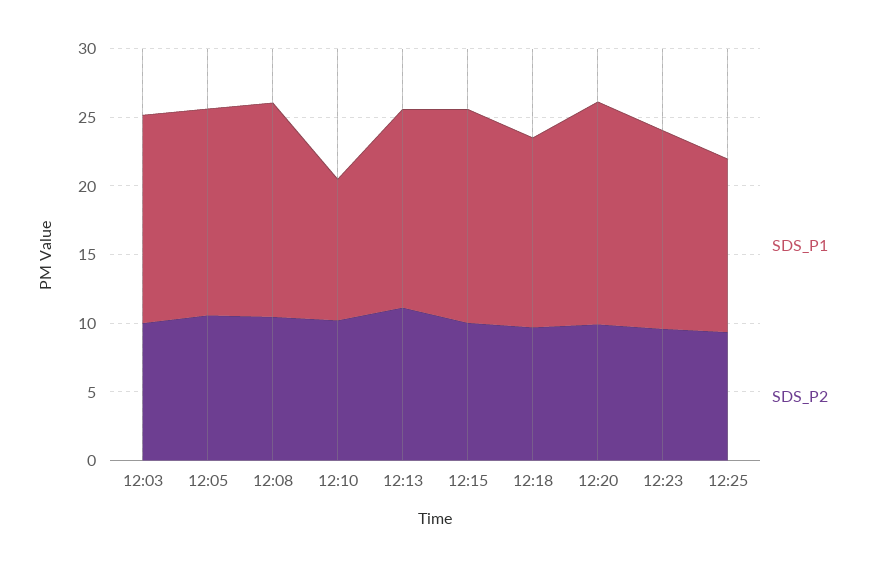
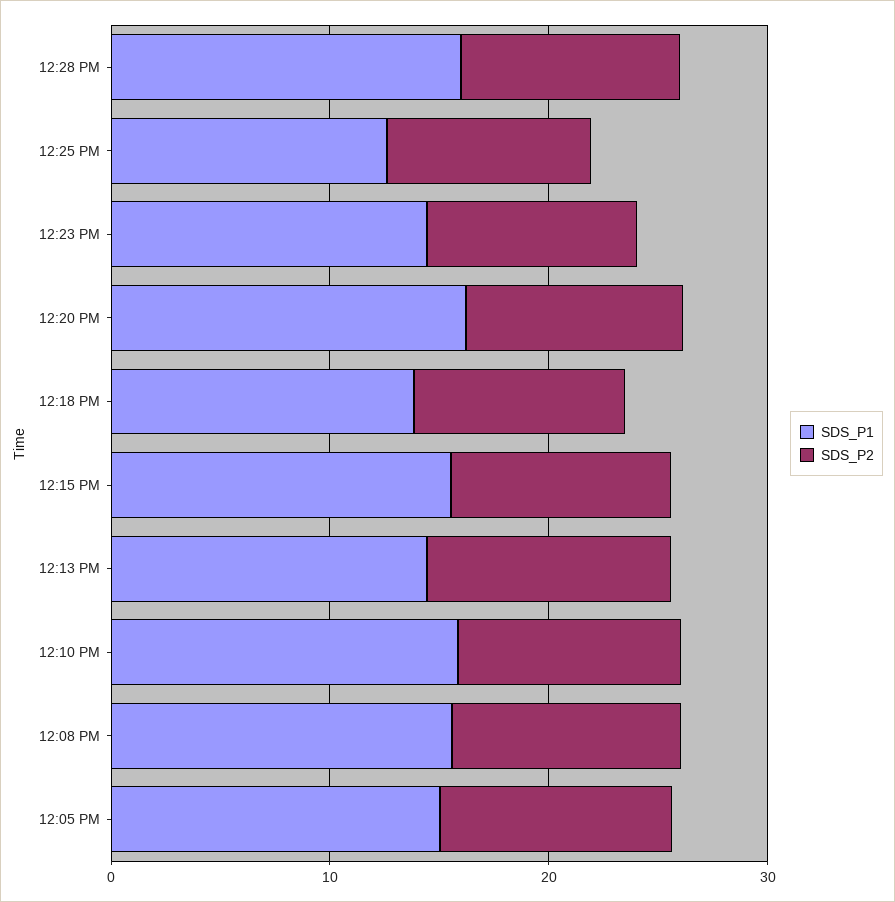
SDS_P1, 12:03: 15 -> none
SDS_P2, 12:03: 10 -> none
SDS_P1, 12:10: 10 -> 16
SDS_P1, 12:28 PM: none -> 16
SDS_P2, 12:28 PM: none -> 10

